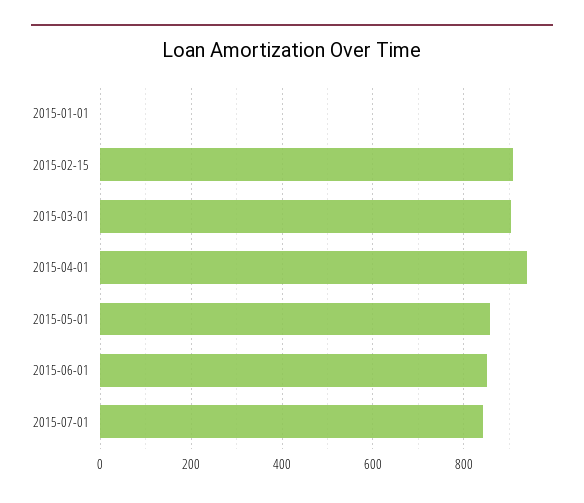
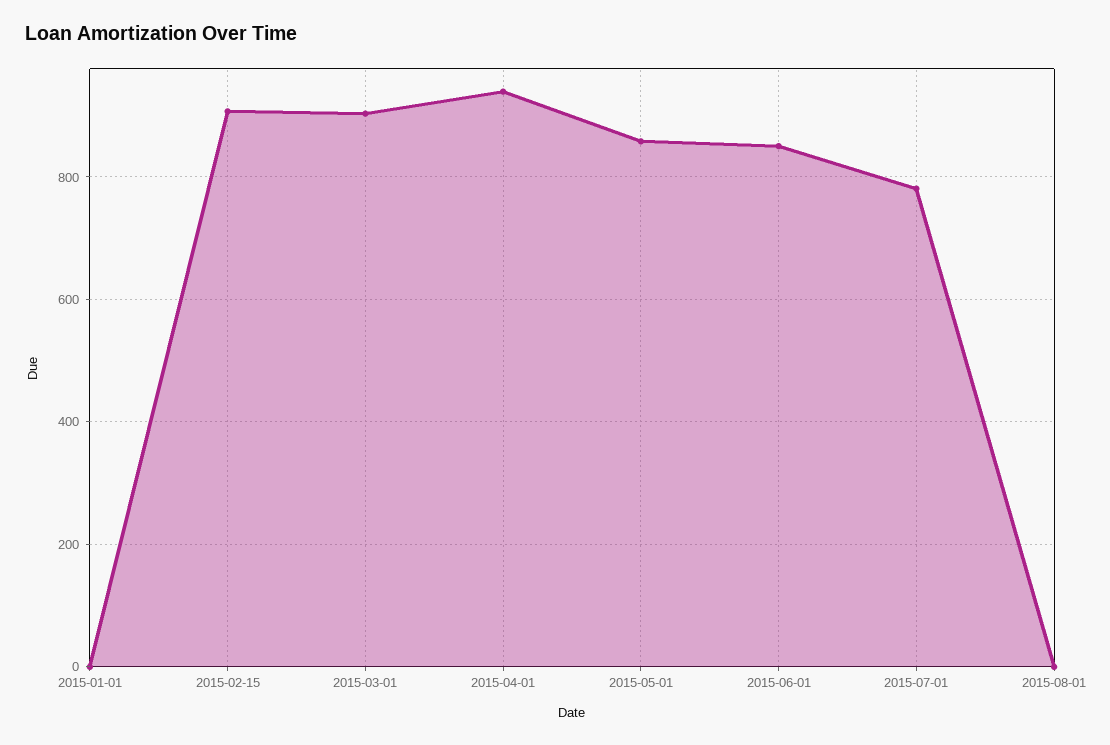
2015-07-01: 840 -> 780
2015-08-01: none -> 0

